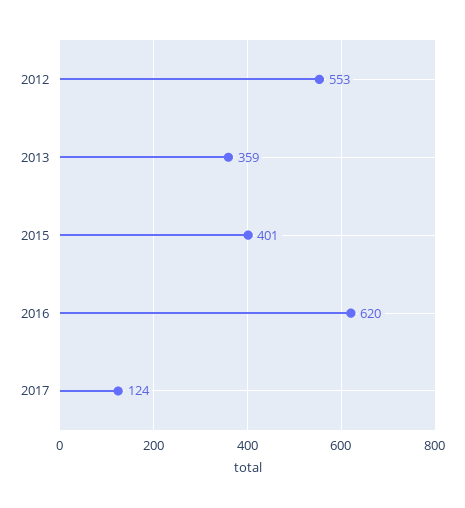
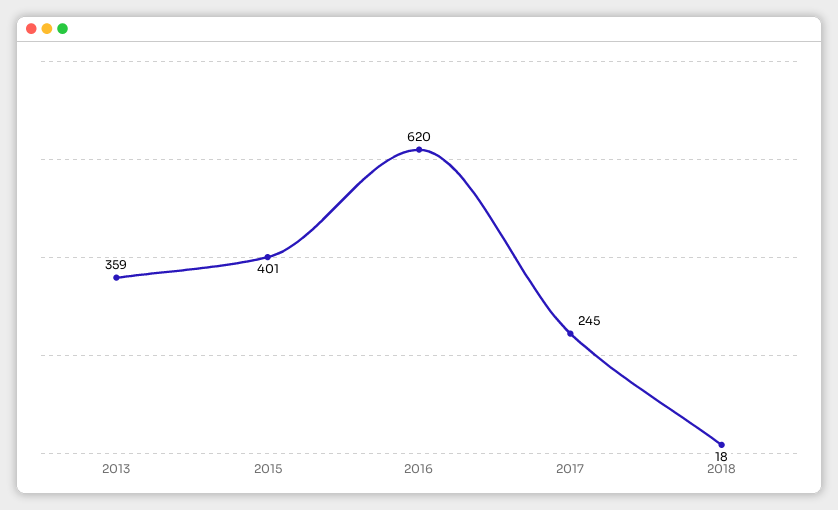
2012: 553 -> none
2017: 124 -> 245
2018: none -> 18

